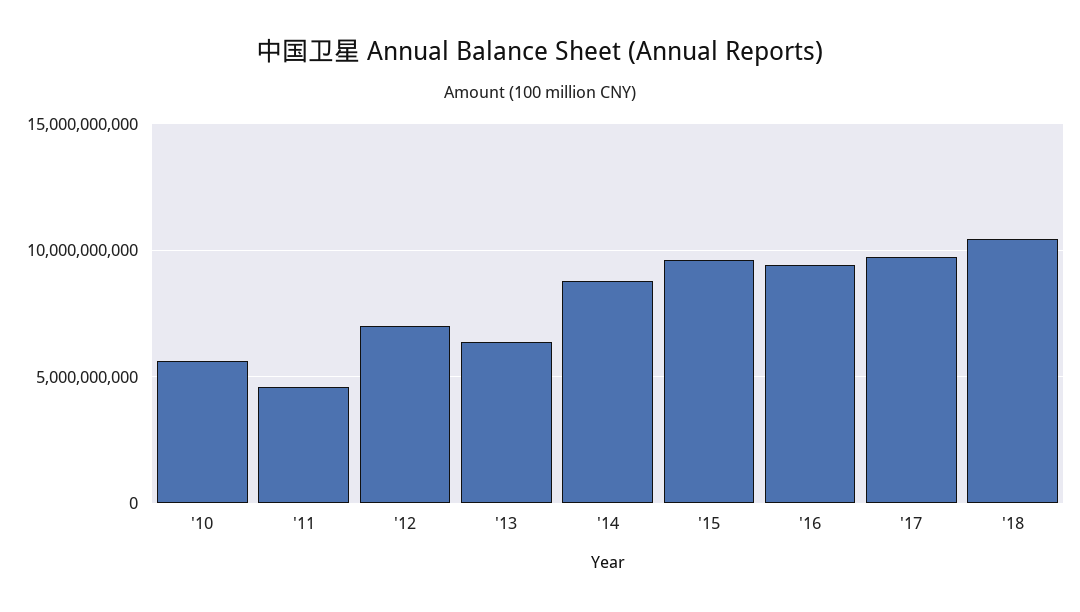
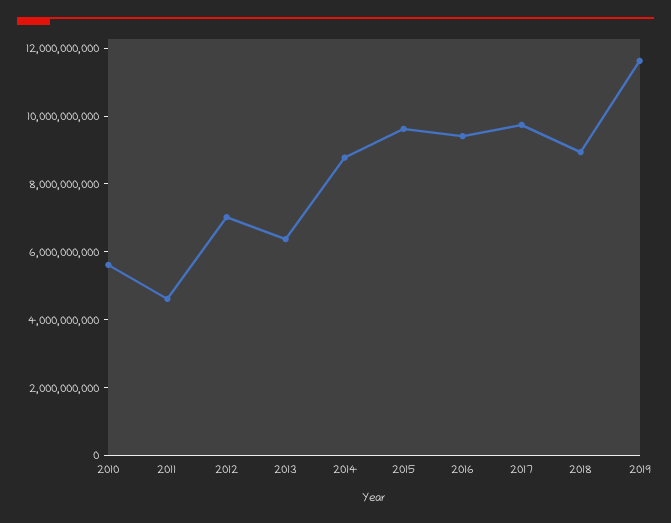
'18: 10500000000 -> 9000000000
2019: none -> 11500000000

